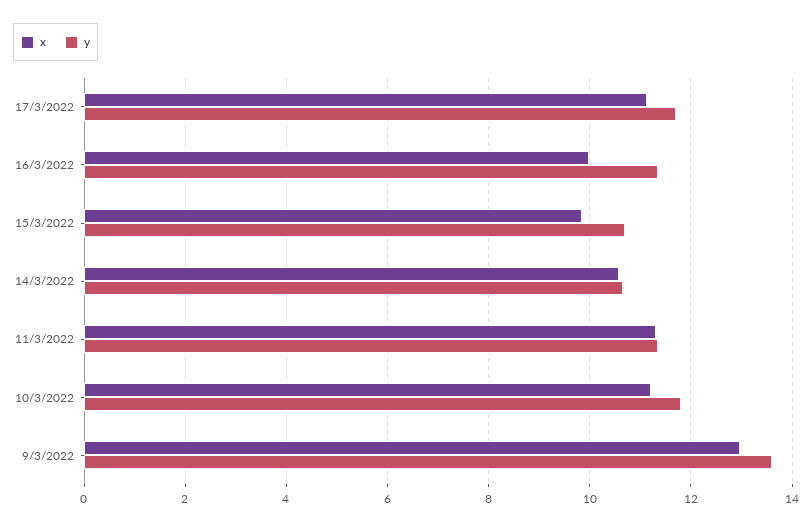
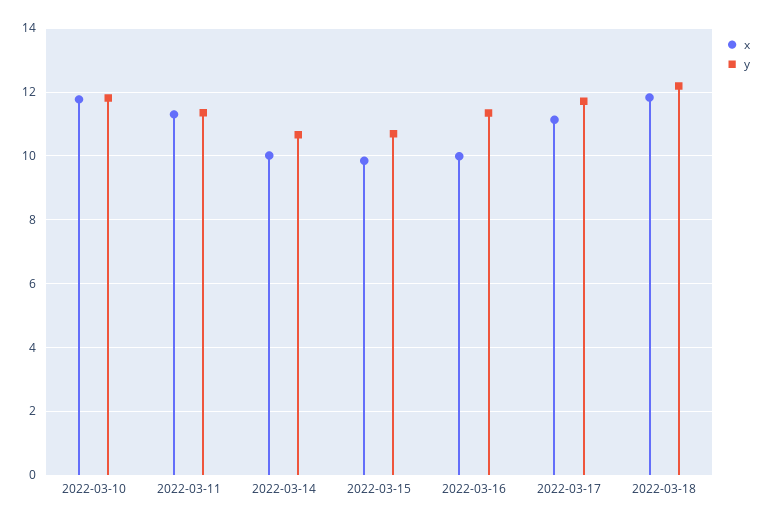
x, 14/3/2022: 10.6 -> 10
x, 10/3/2022: 11.2 -> 11.8
x, 9/3/2022: 13 -> none
y, 9/3/2022: 13.6 -> none
x, 2022-03-18: none -> 11.8
y, 2022-03-18: none -> 12.2

